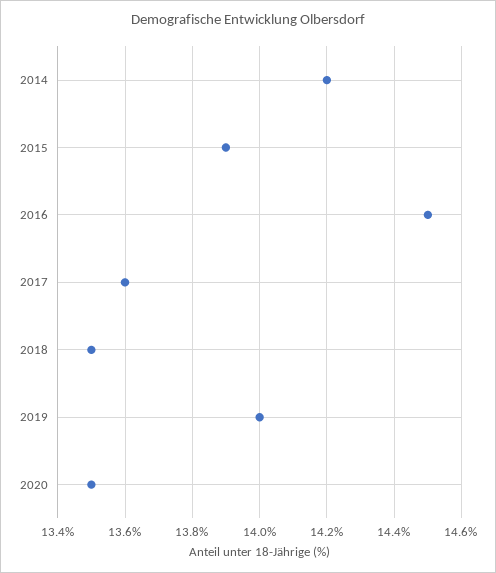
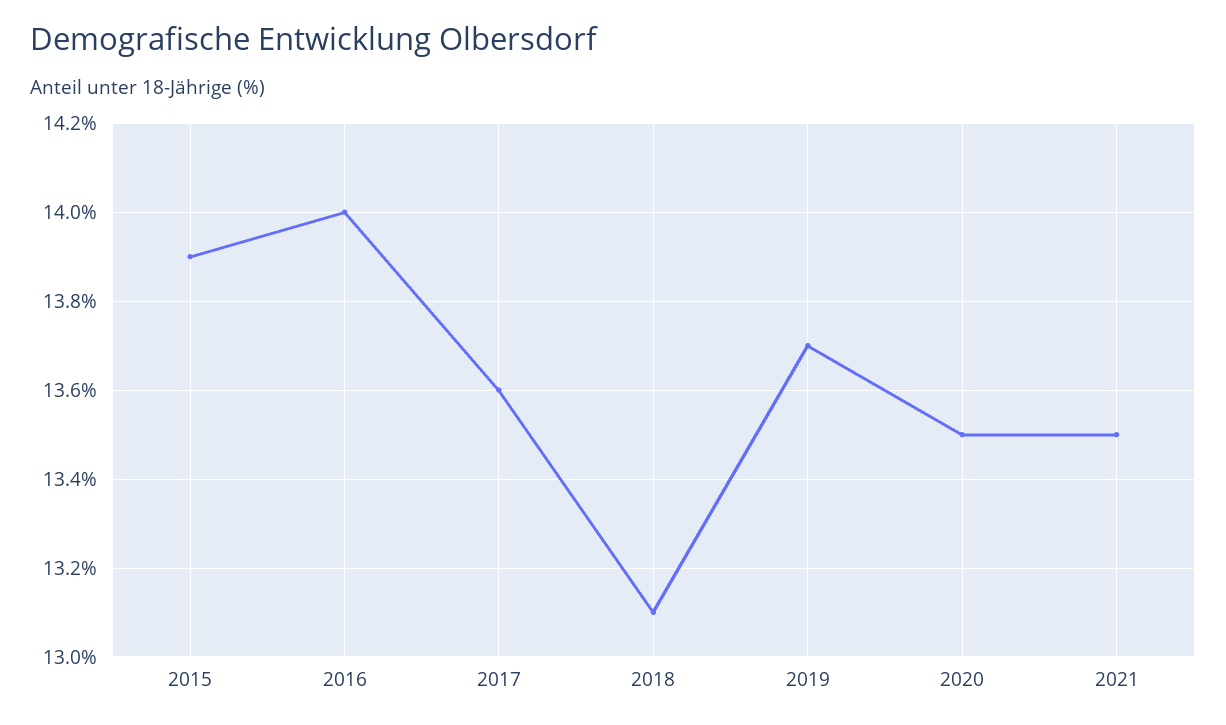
2014: 14.2 -> none
2016: 14.5 -> 14
2018: 13.5 -> 13.1
2019: 14 -> 13.7
2021: none -> 13.5

